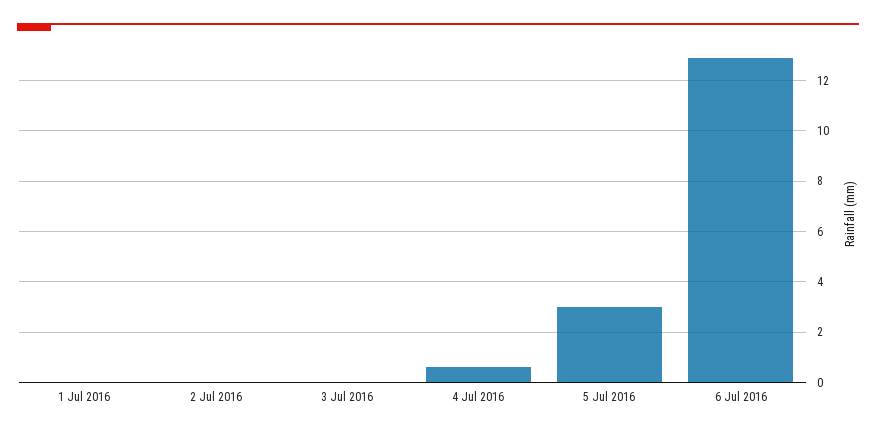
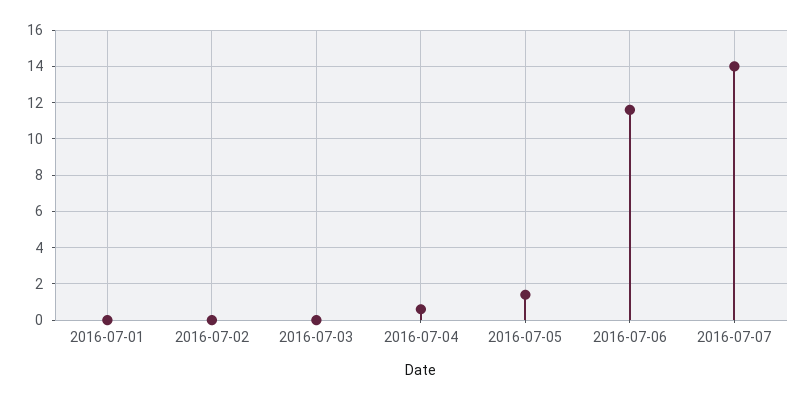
5 Jul 2016: 3 -> 1.5
6 Jul 2016: 13 -> 11.5
2016-07-07: none -> 14

